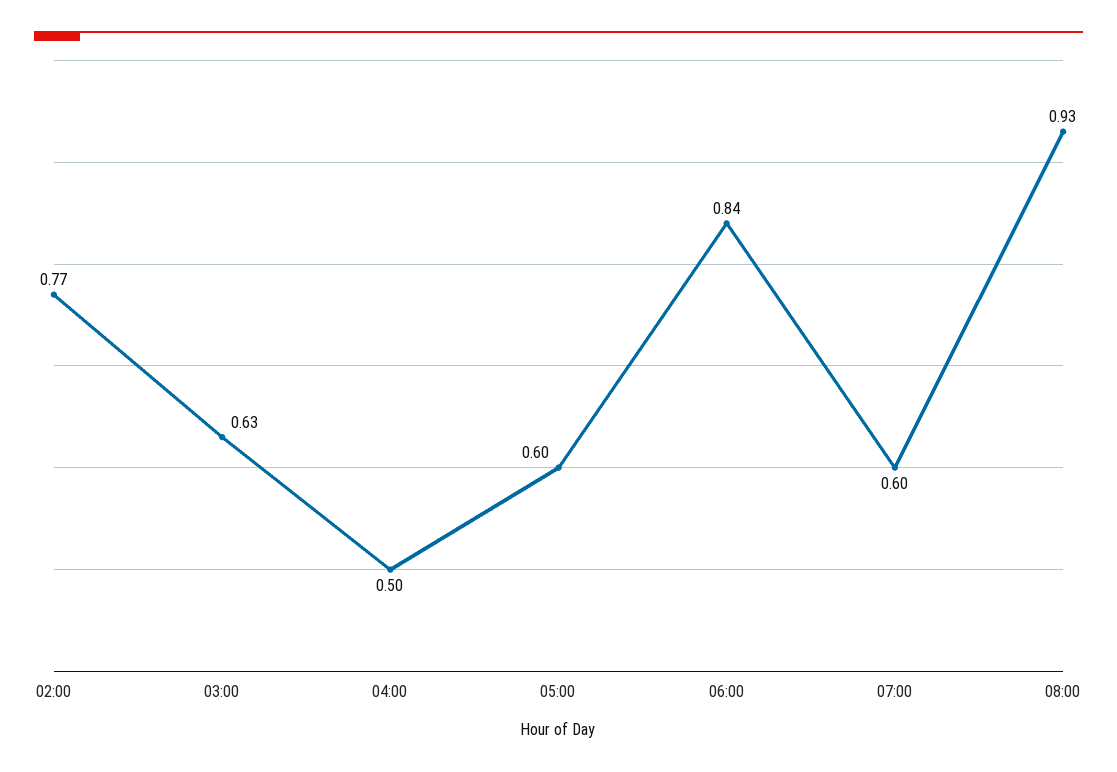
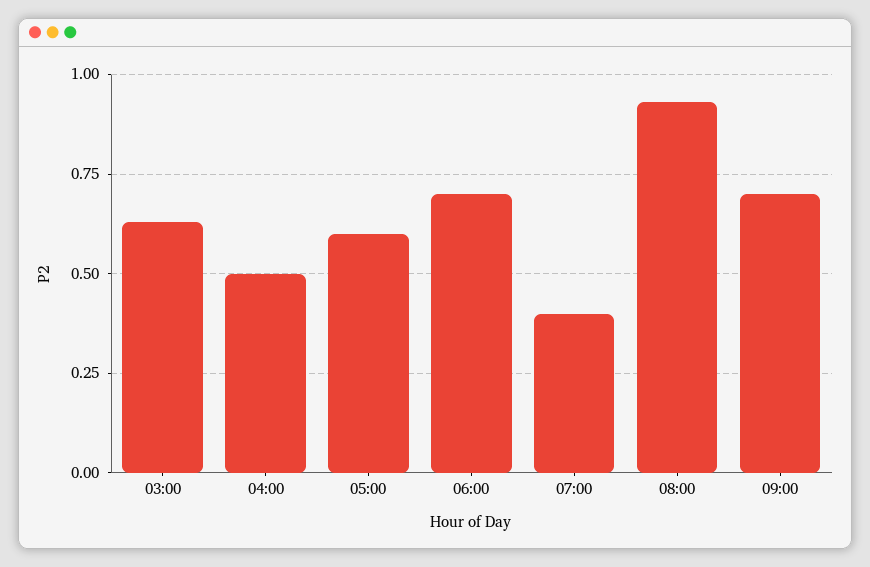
02:00: 0.77 -> none
06:00: 0.84 -> 0.7
07:00: 0.6 -> 0.4
09:00: none -> 0.7

